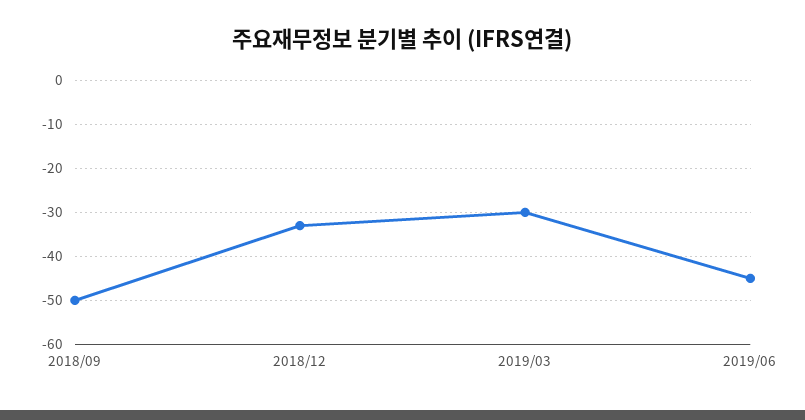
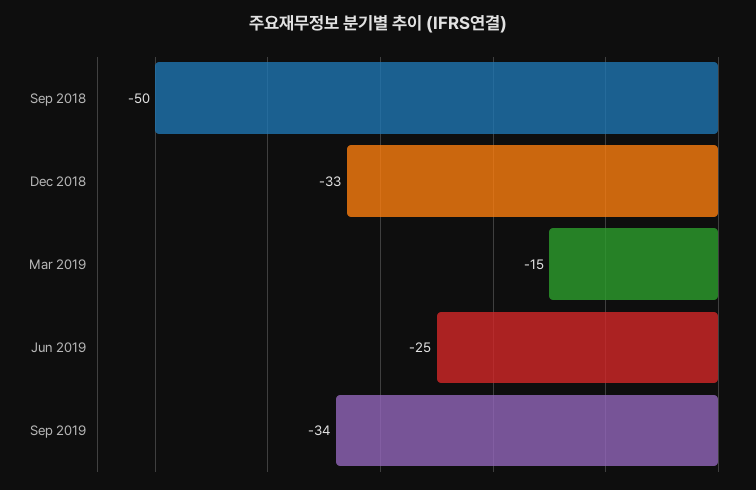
2019/03: -30 -> -15
2019/06: -45 -> -25
Sep 2019: none -> -34

